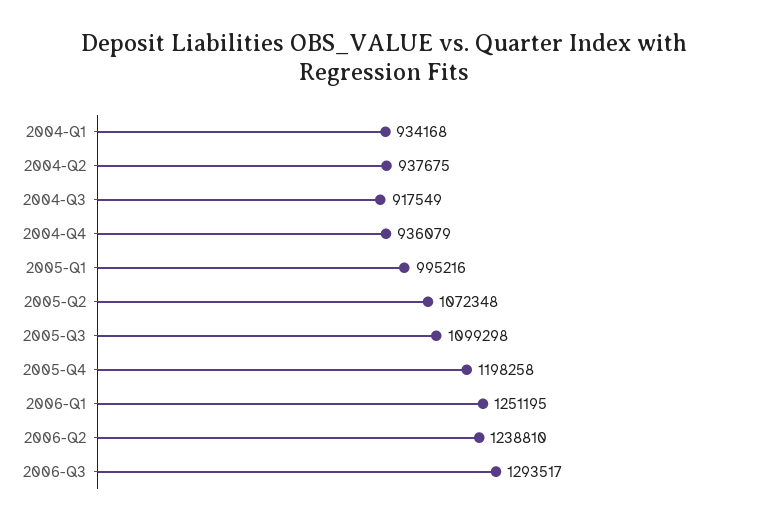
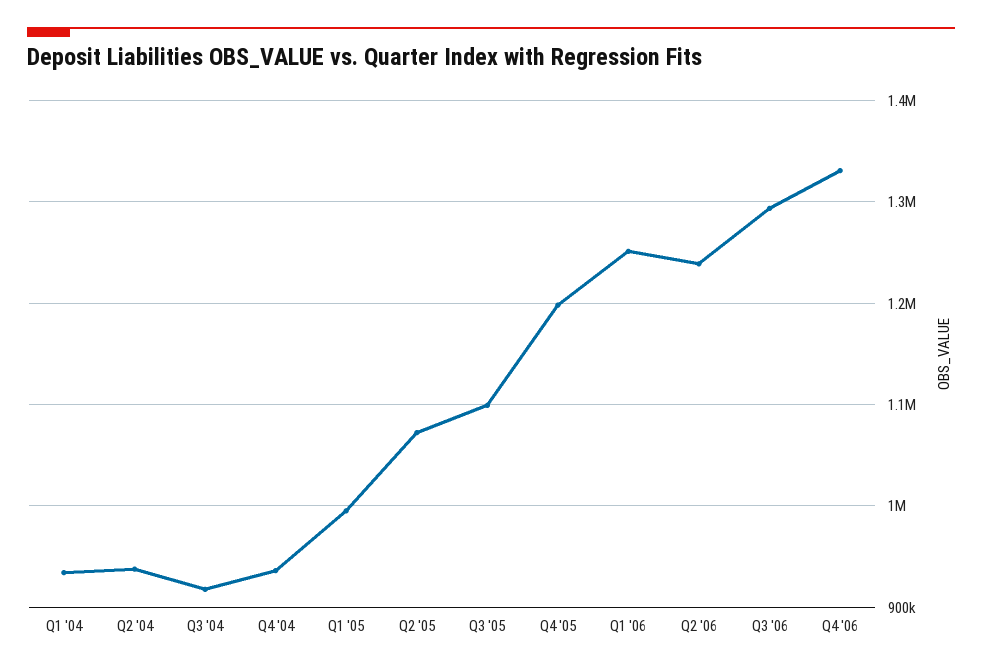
Q4 '06: none -> 1330000

